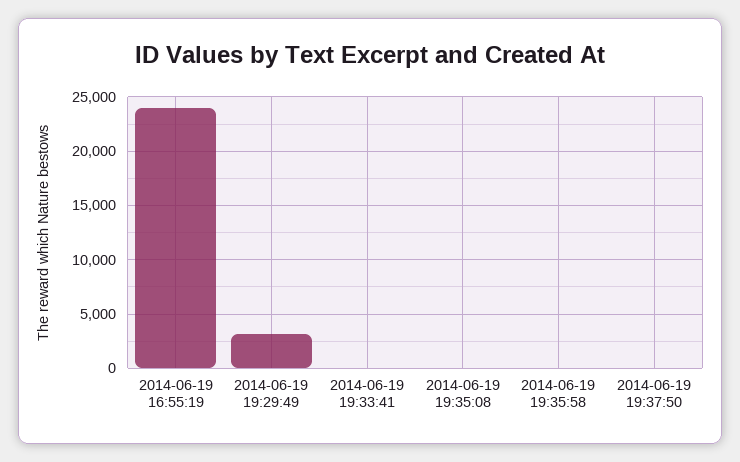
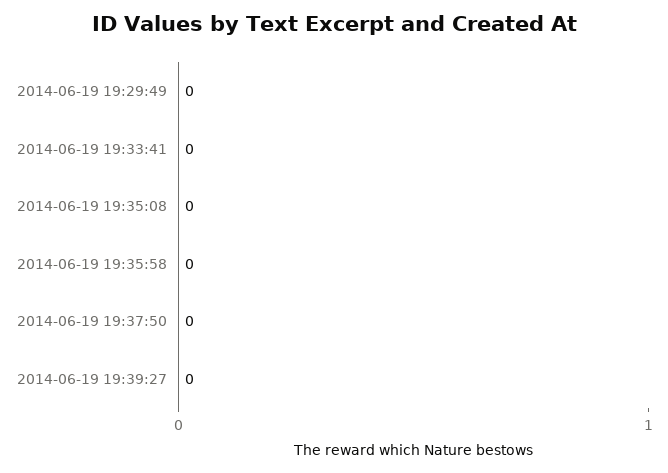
2014-06-19 16:55:19: 24000 -> none
2014-06-19 19:29:49: 3000 -> 0
2014-06-19 19:39:27: none -> 0

